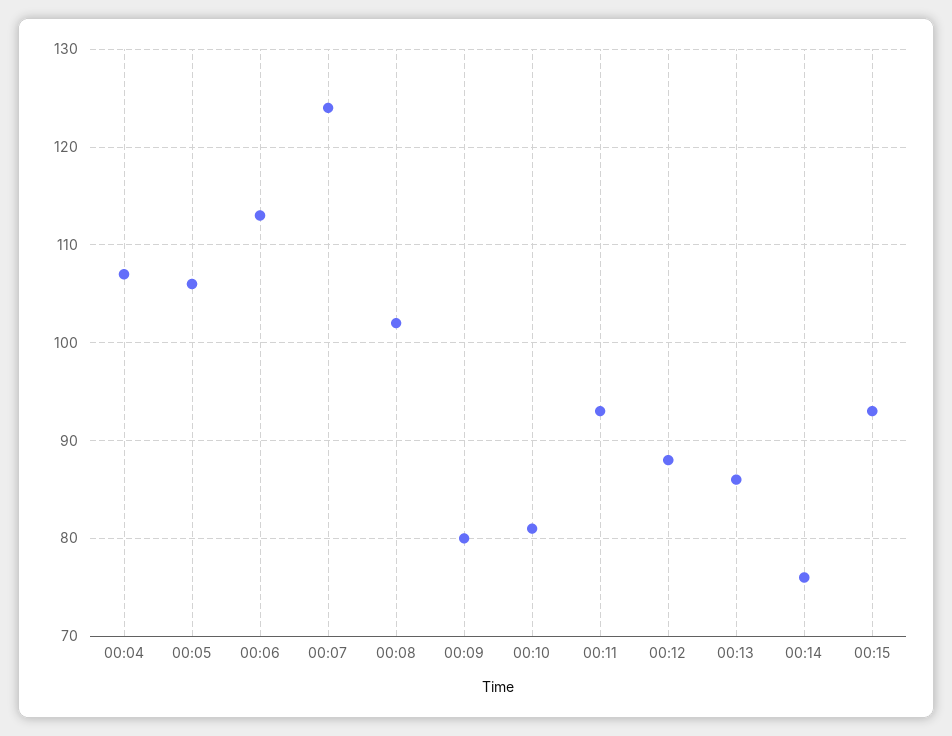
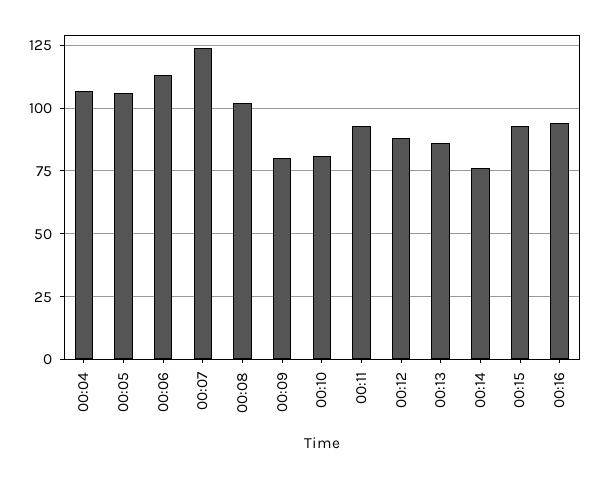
00:16: none -> 95

